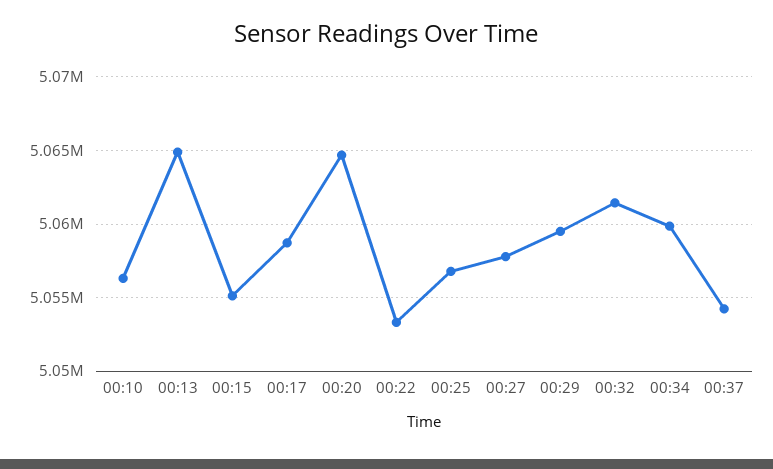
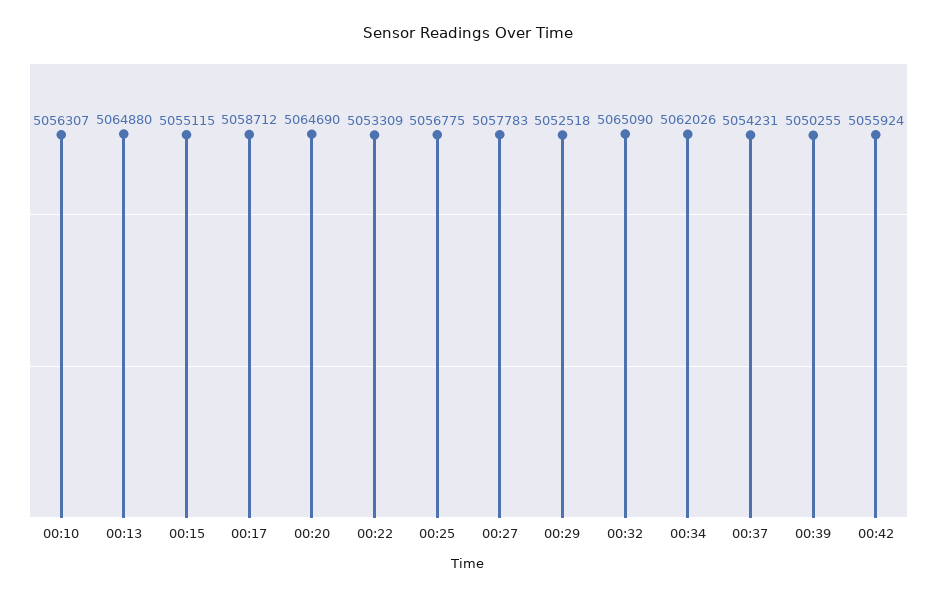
00:29: 5059500 -> 5052518
00:32: 5061500 -> 5065090
00:34: 5060000 -> 5062026
00:39: none -> 5050255
00:42: none -> 5055924

